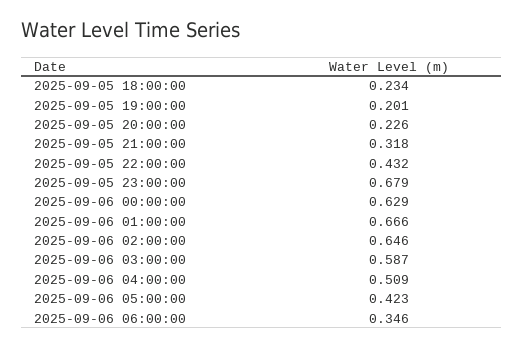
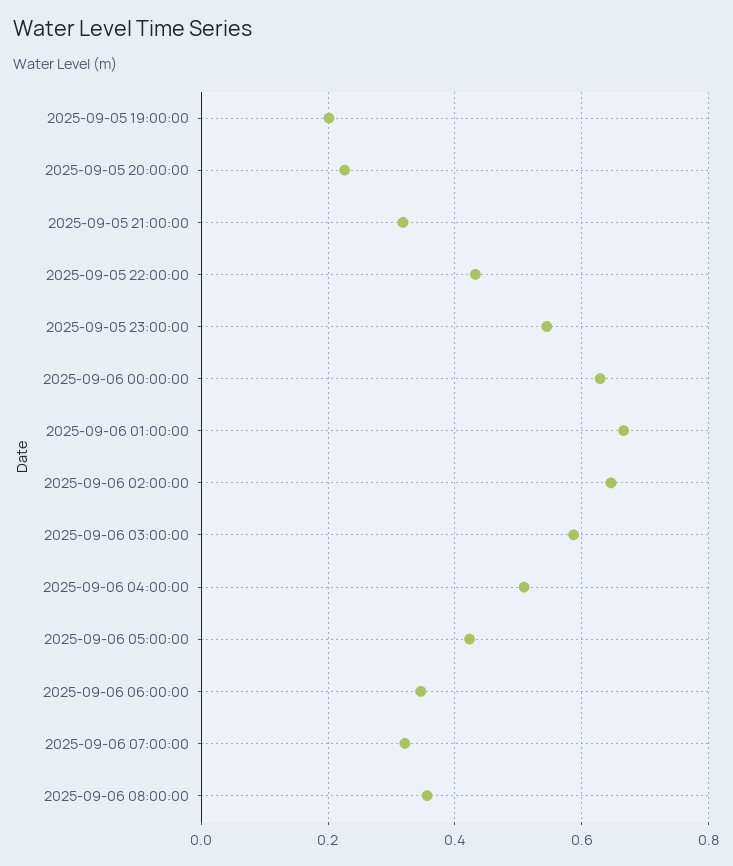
2025-09-05 18:00:00: 0.234 -> none
2025-09-05 23:00:00: 0.679 -> 0.54
2025-09-06 07:00:00: none -> 0.32
2025-09-06 08:00:00: none -> 0.36

